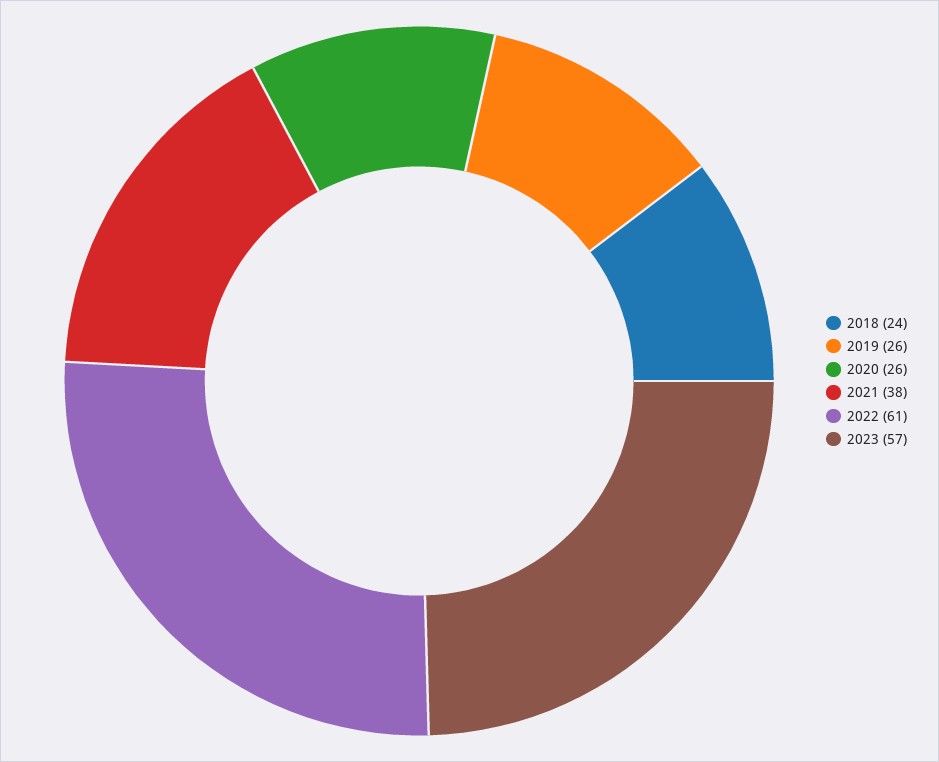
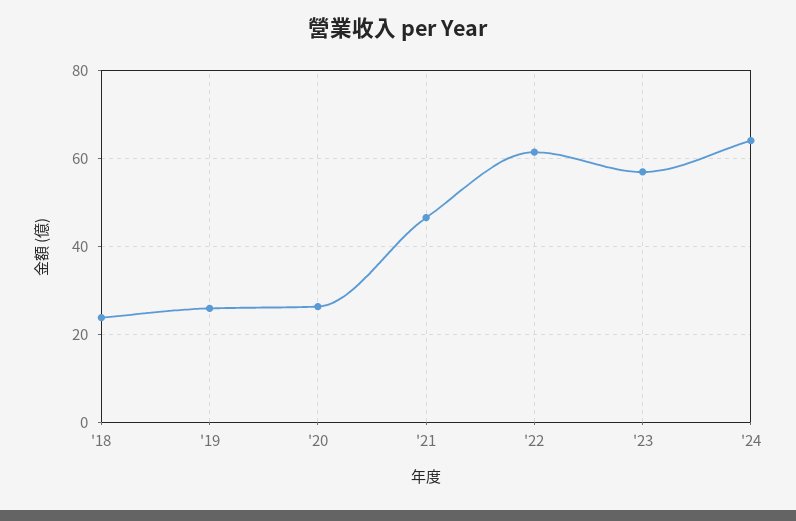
2021: 38 -> 46
'24: none -> 64

